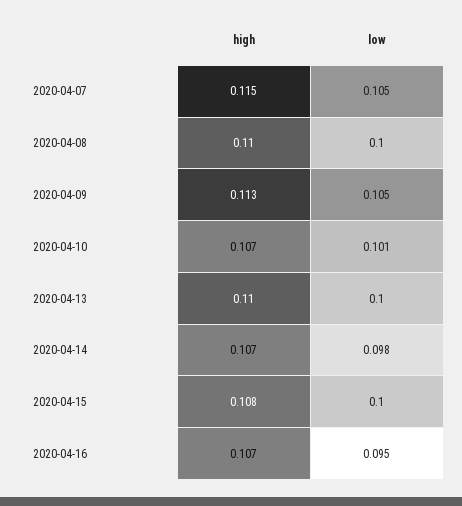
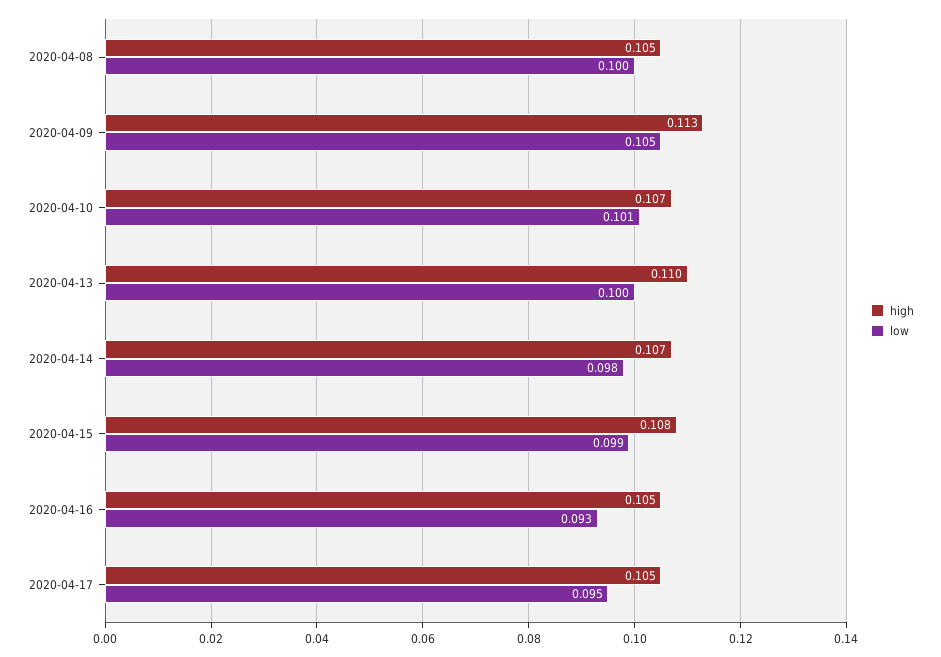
high, 2020-04-07: 0.115 -> none
low, 2020-04-07: 0.105 -> none
high, 2020-04-08: 0.11 -> 0.105
low, 2020-04-15: 0.1 -> 0.099
high, 2020-04-16: 0.107 -> 0.105
low, 2020-04-16: 0.095 -> 0.093
high, 2020-04-17: none -> 0.105
low, 2020-04-17: none -> 0.095

